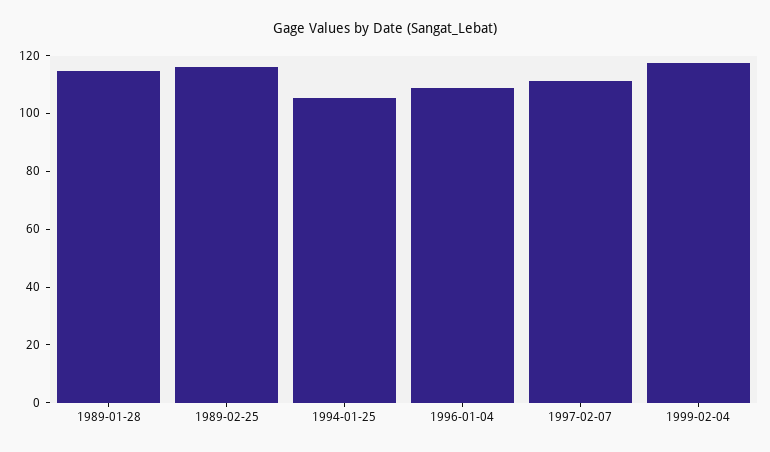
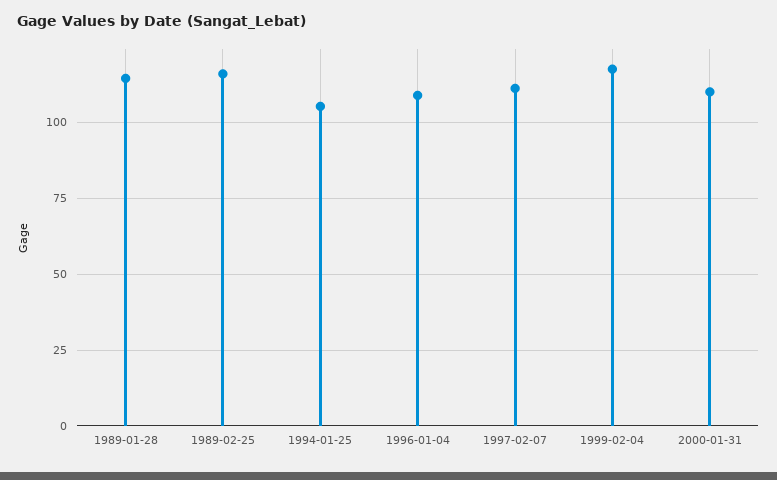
2000-01-31: none -> 110

